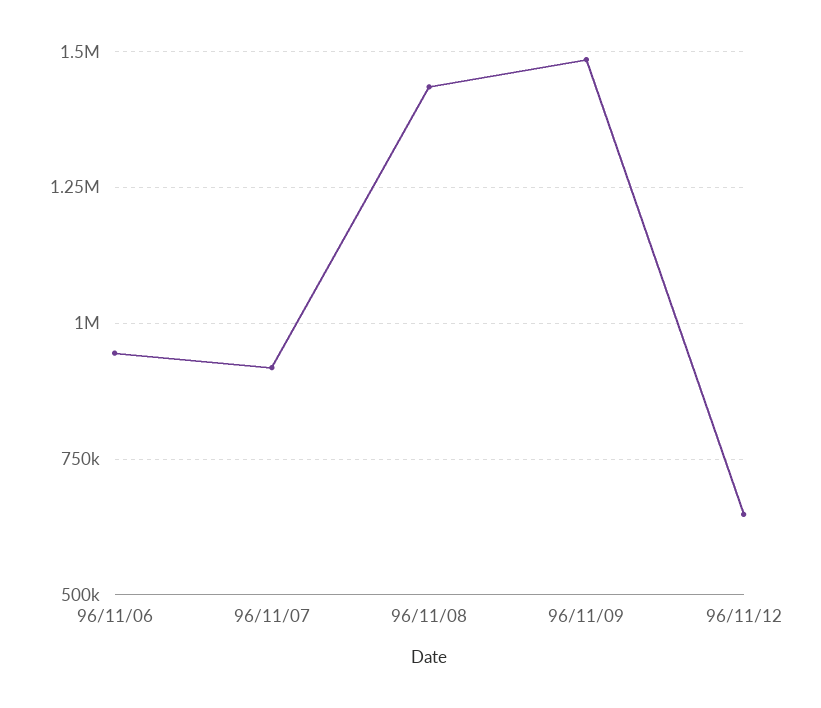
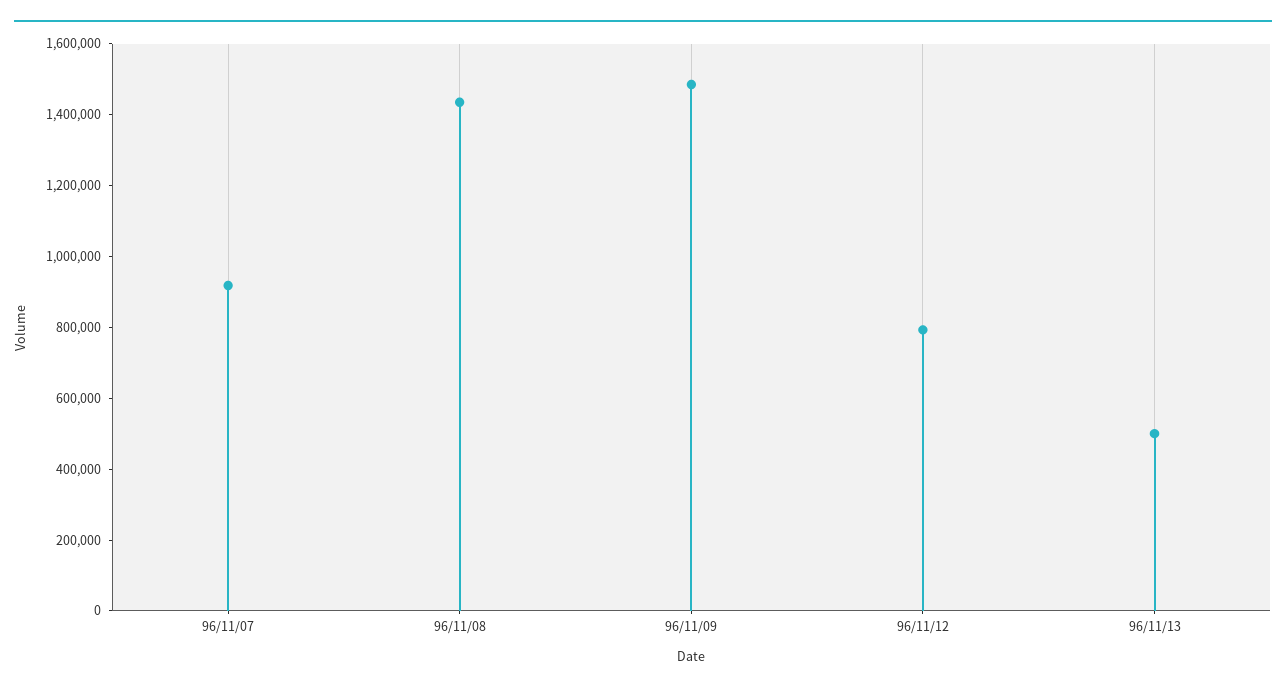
96/11/06: 950000 -> none
96/11/12: 650000 -> 800000
96/11/13: none -> 500000

